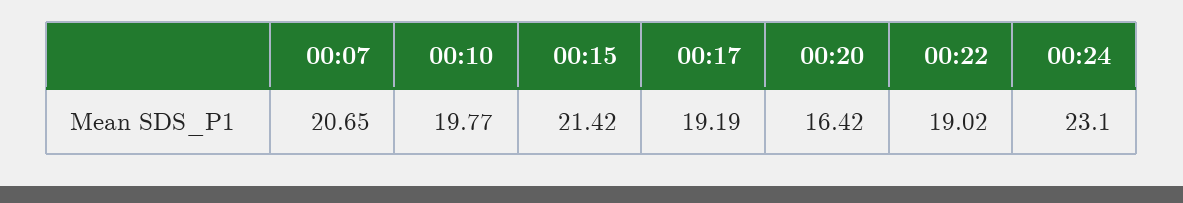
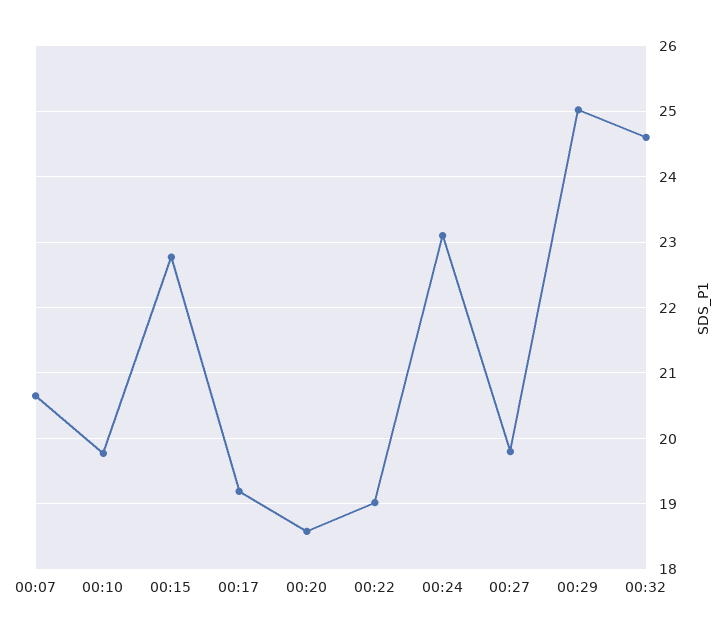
00:15: 21.42 -> 22.8
00:20: 16.42 -> 18.6
00:27: none -> 19.8
00:29: none -> 25
00:32: none -> 24.6

